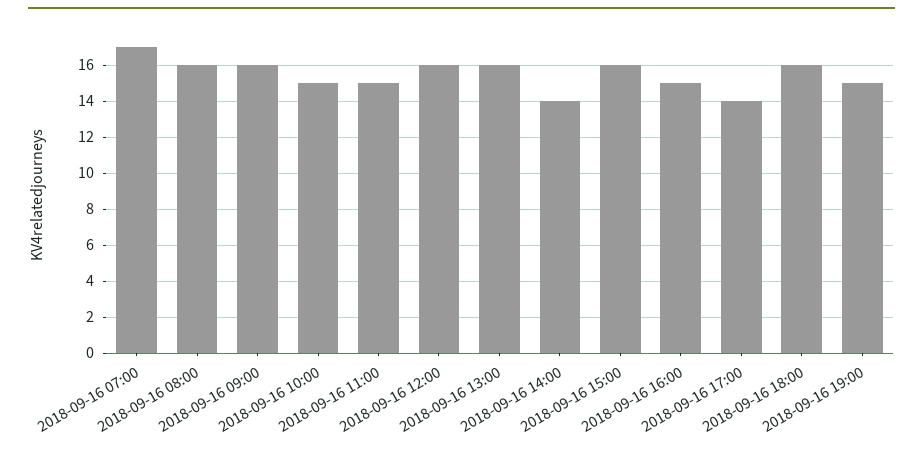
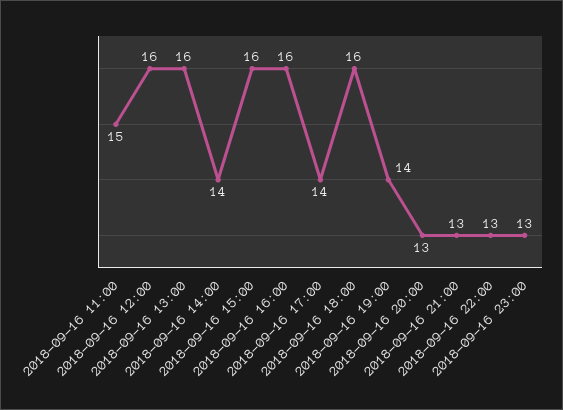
2018-09-16 07:00: 17 -> none
2018-09-16 08:00: 16 -> none
2018-09-16 09:00: 16 -> none
2018-09-16 10:00: 15 -> none
2018-09-16 16:00: 15 -> 16
2018-09-16 19:00: 15 -> 14
2018-09-16 20:00: none -> 13
2018-09-16 21:00: none -> 13
2018-09-16 22:00: none -> 13
2018-09-16 23:00: none -> 13

